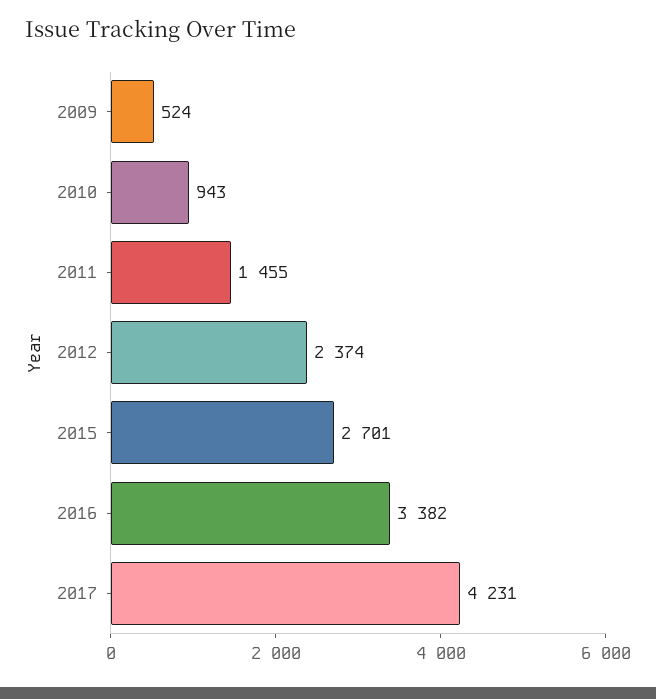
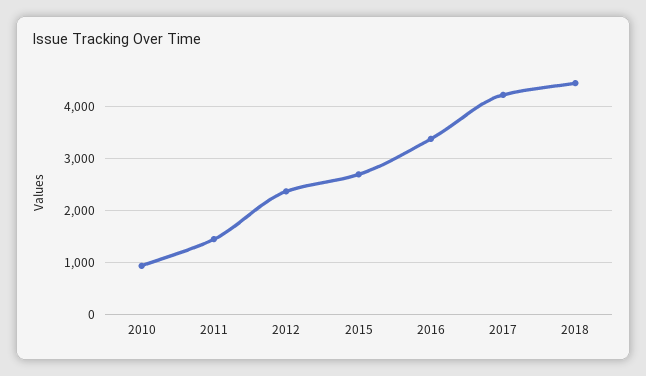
2009: 524 -> none
2018: none -> 4400

